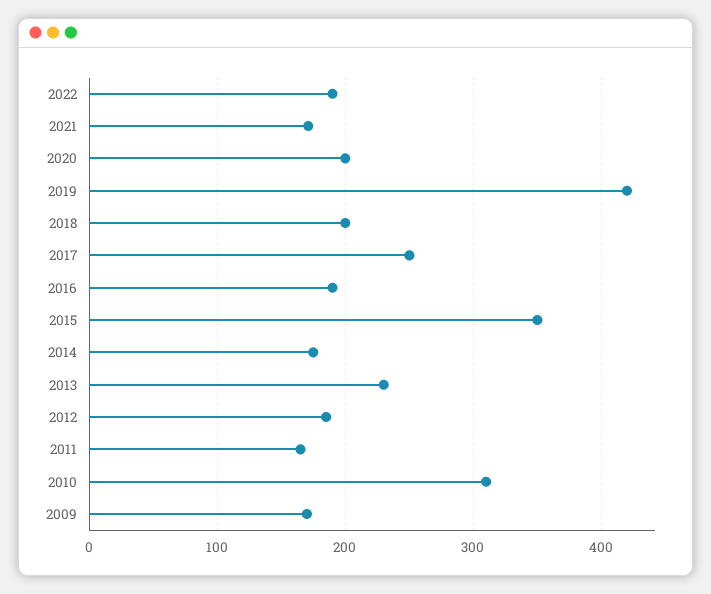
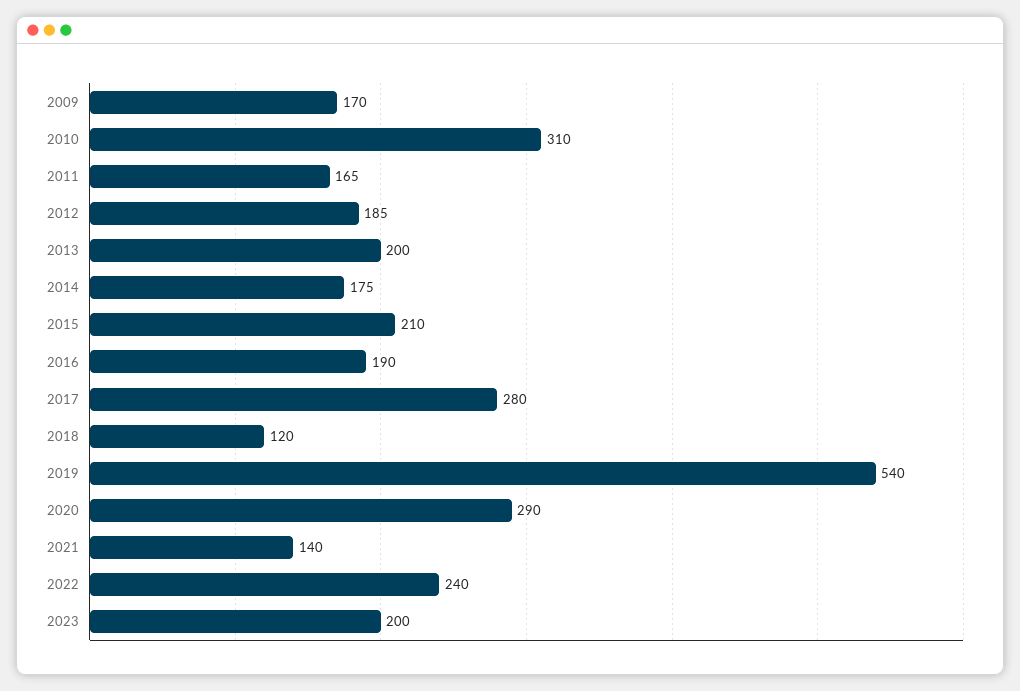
2022: 190 -> 240
2021: 170 -> 140
2020: 200 -> 290
2019: 420 -> 540
2018: 200 -> 120
2017: 250 -> 280
2015: 350 -> 210
2013: 230 -> 200
2023: none -> 200

